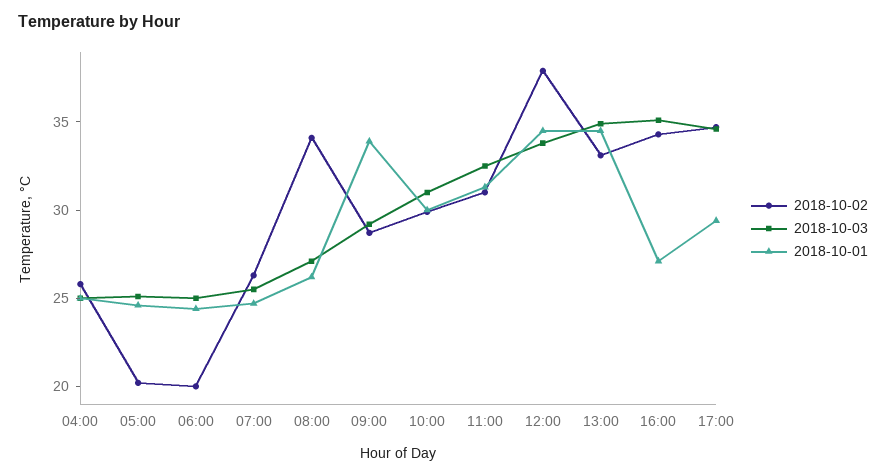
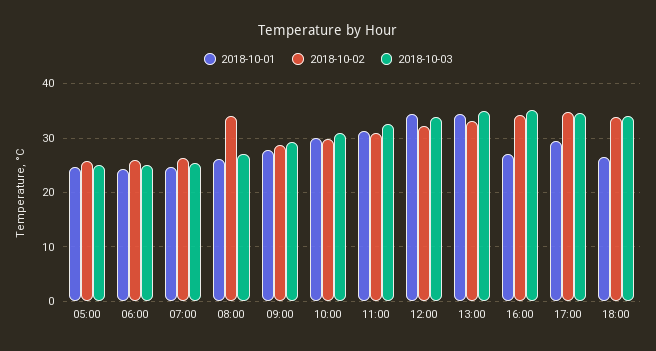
2018-10-02, 04:00: 26 -> none
2018-10-03, 04:00: 25 -> none
2018-10-01, 04:00: 25 -> none
2018-10-02, 05:00: 20 -> 26
2018-10-02, 06:00: 20 -> 26
2018-10-01, 09:00: 34 -> 28
2018-10-02, 12:00: 38 -> 32
2018-10-01, 18:00: none -> 26
2018-10-02, 18:00: none -> 34
2018-10-03, 18:00: none -> 34

